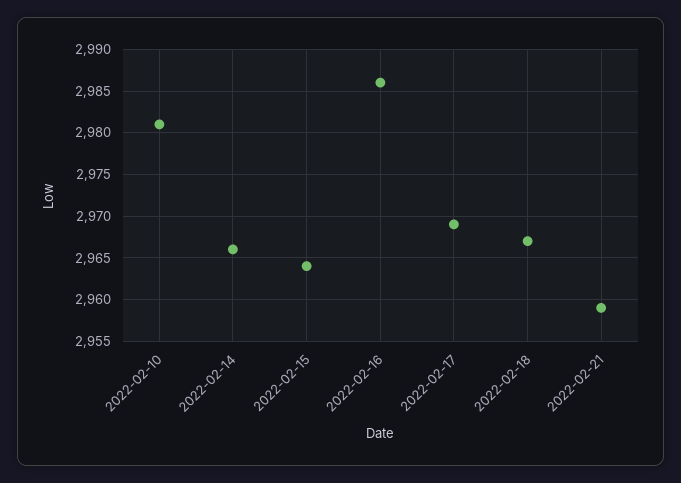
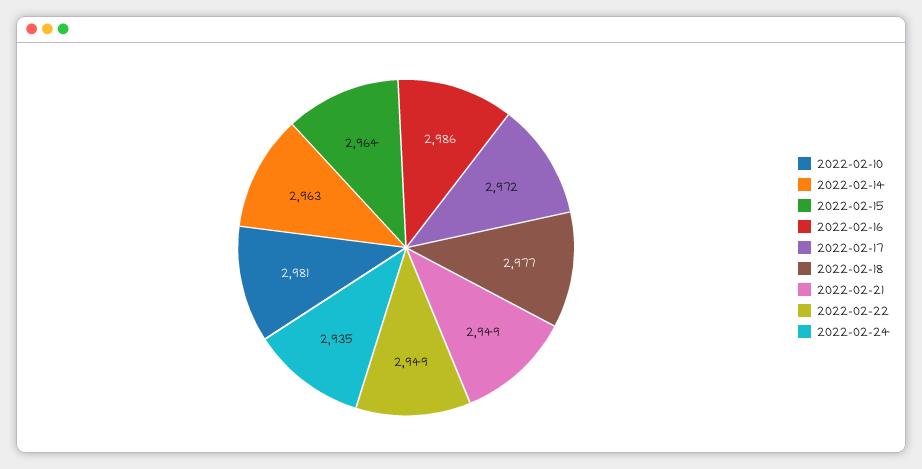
2022-02-14: 2966 -> 2963
2022-02-17: 2969 -> 2972
2022-02-18: 2967 -> 2977
2022-02-21: 2959 -> 2949
2022-02-22: none -> 2949
2022-02-24: none -> 2935

